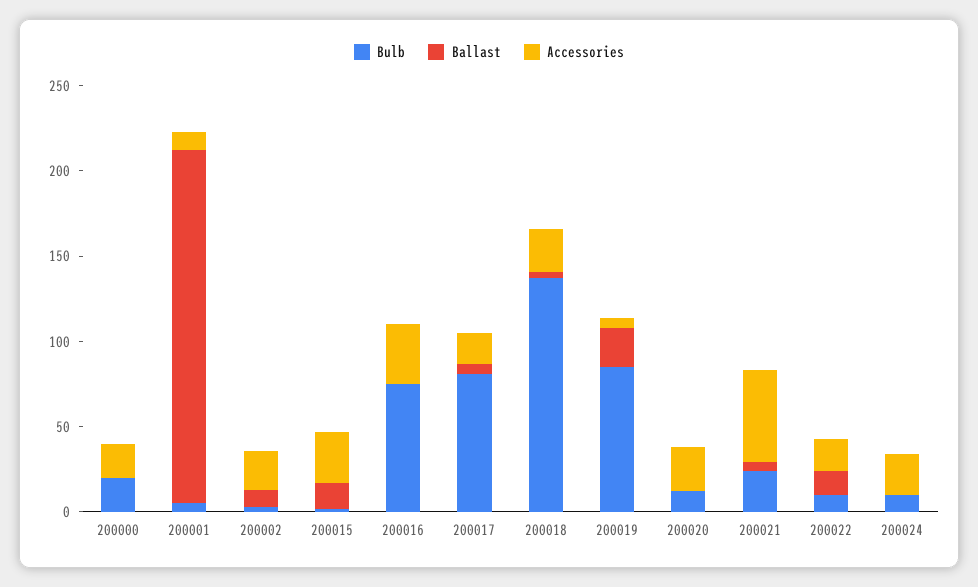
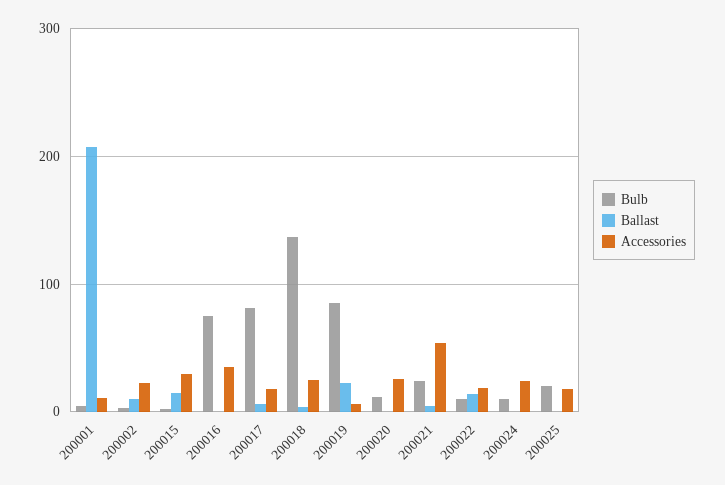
Bulb, 200000: 20 -> none
Ballast, 200000: 0 -> none
Accessories, 200000: 20 -> none
Bulb, 200025: none -> 20
Ballast, 200025: none -> 0
Accessories, 200025: none -> 20

